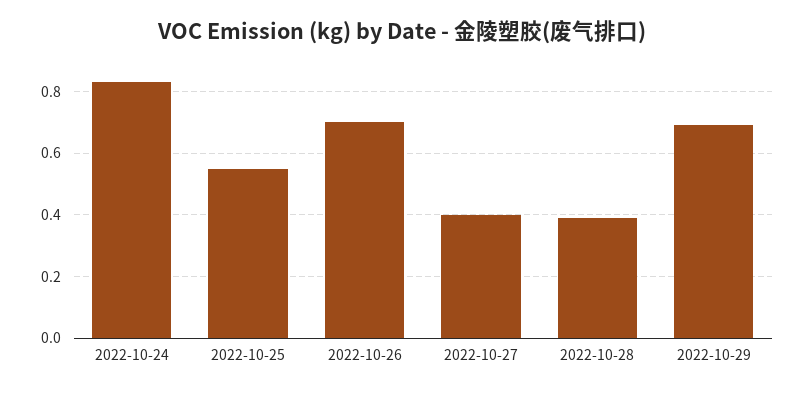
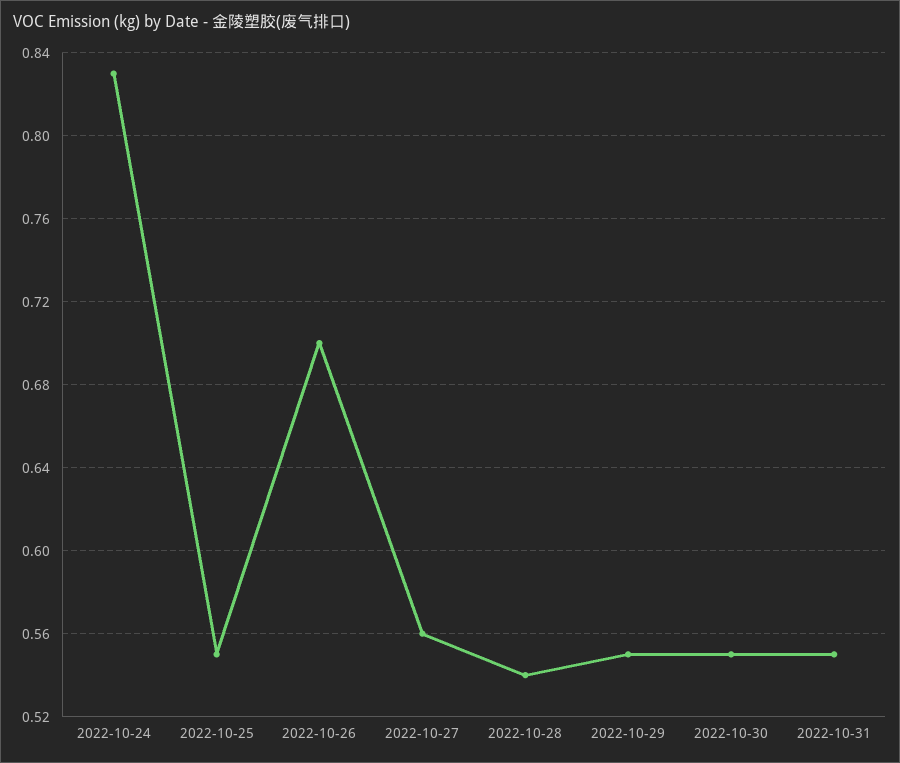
2022-10-27: 0.4 -> 0.56
2022-10-28: 0.4 -> 0.54
2022-10-29: 0.7 -> 0.55
2022-10-30: none -> 0.55
2022-10-31: none -> 0.55

